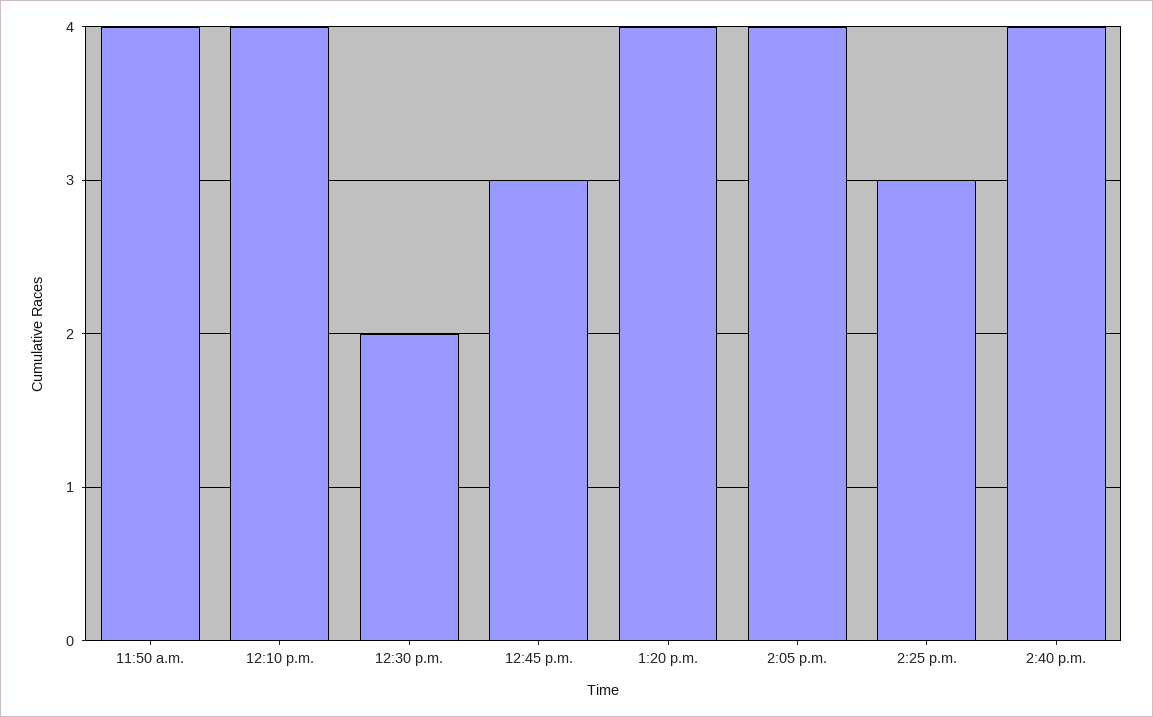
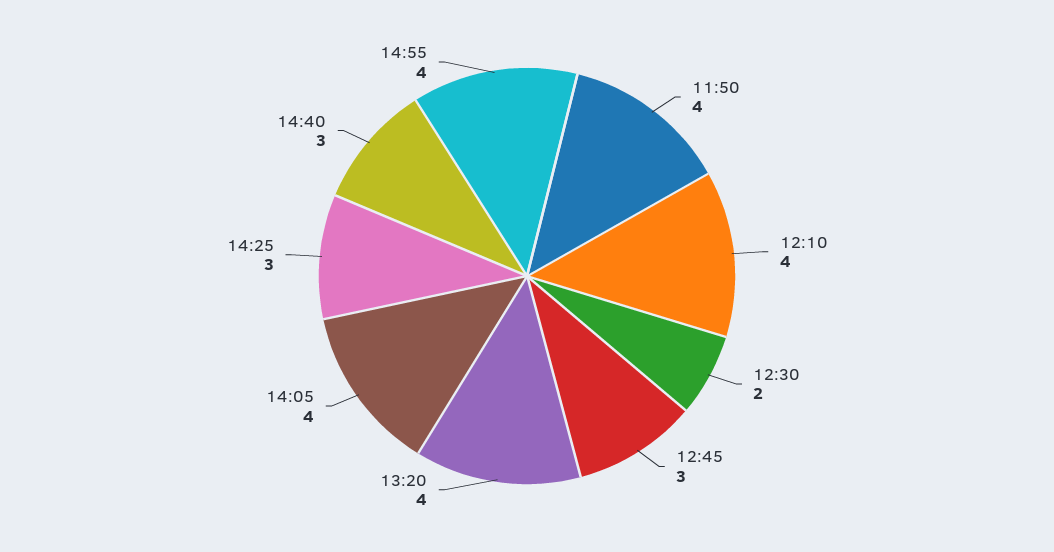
2:40 p.m.: 4 -> 3
14:55: none -> 4

